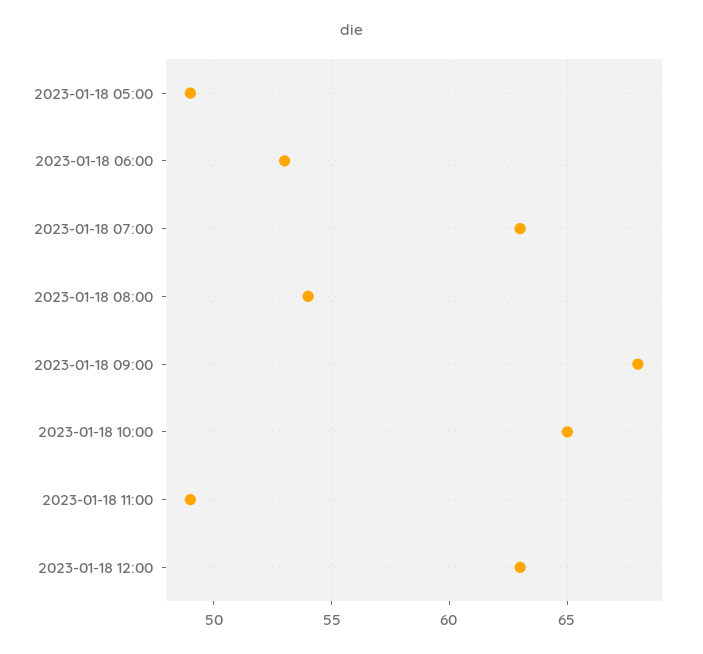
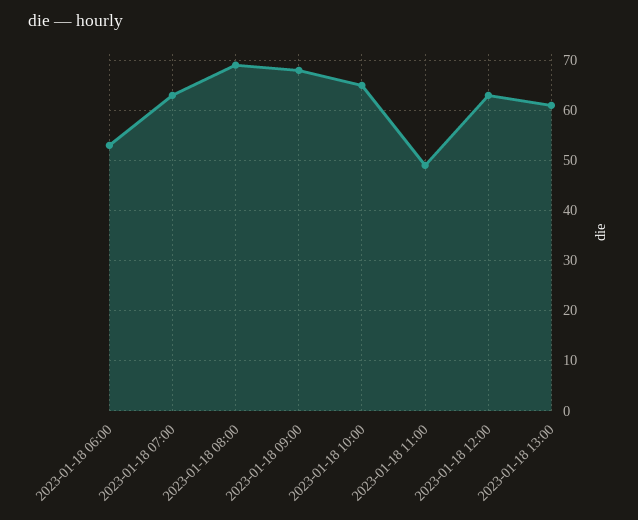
2023-01-18 05:00: 49 -> none
2023-01-18 08:00: 54 -> 70
2023-01-18 13:00: none -> 60

